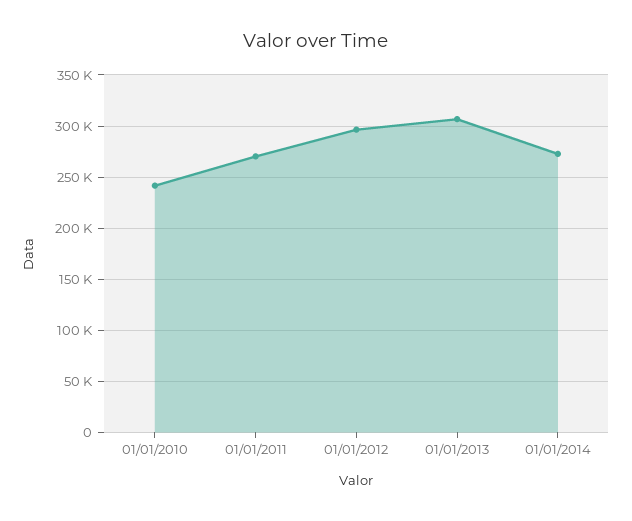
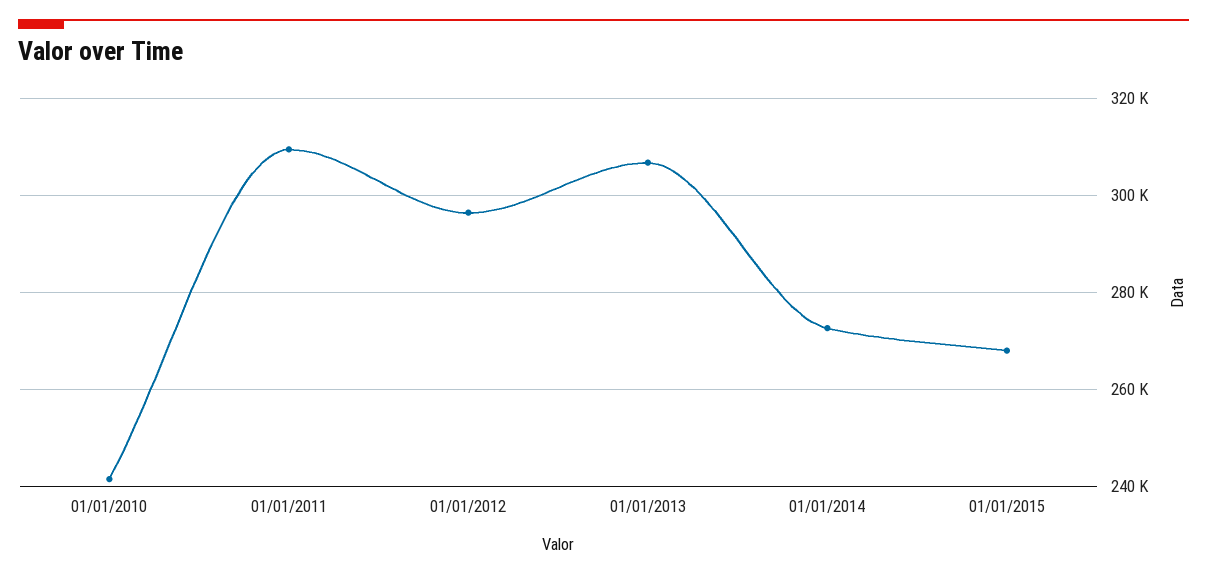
01/01/2011: 270000 -> 310000
01/01/2015: none -> 268000

